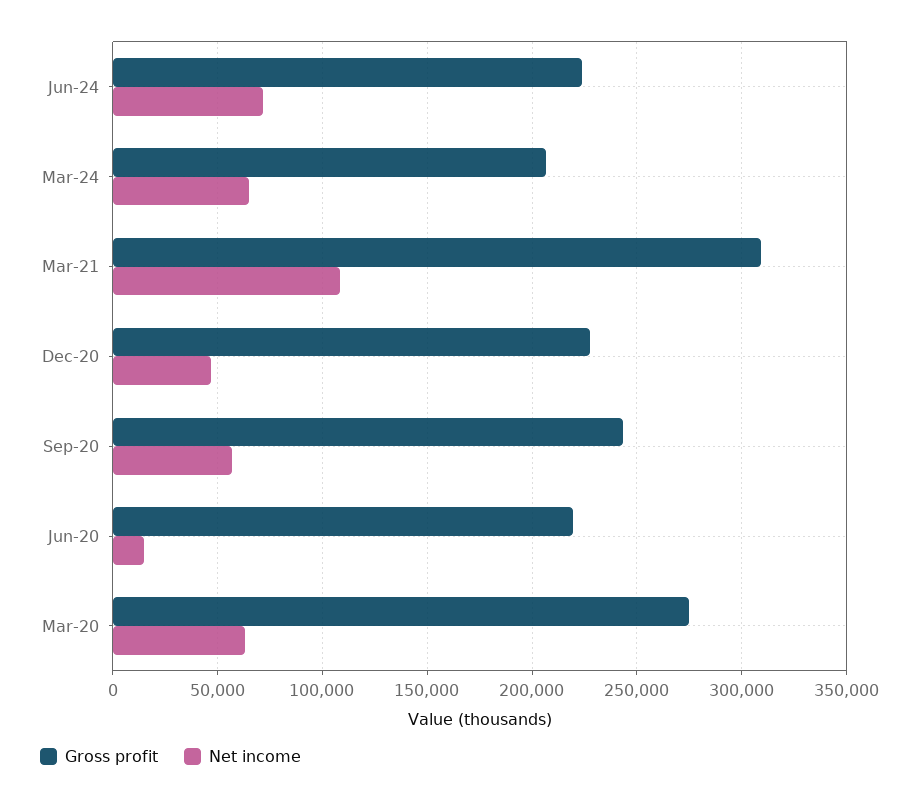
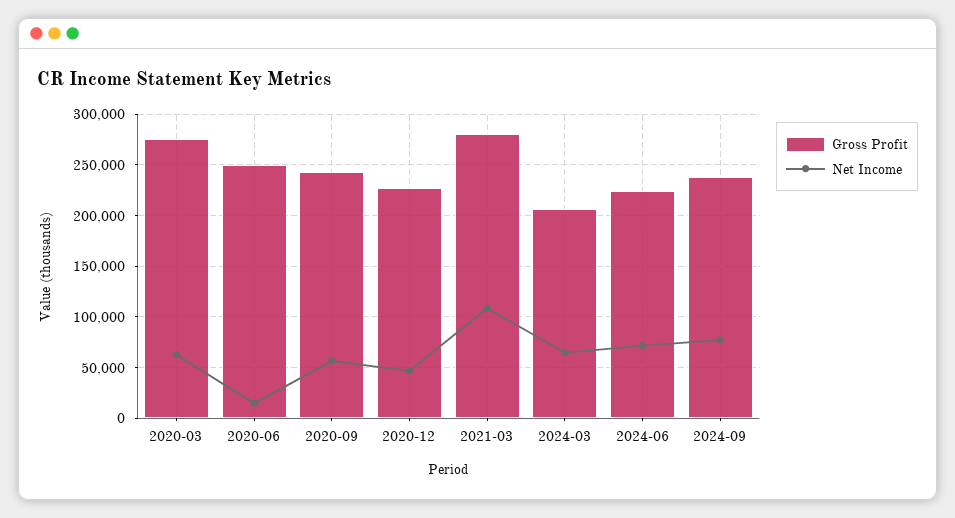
Gross profit, Mar-21: 310000 -> 280000
Gross profit, Jun-20: 220000 -> 250000
Gross profit, 2024-09: none -> 240000
Net income, 2024-09: none -> 80000

